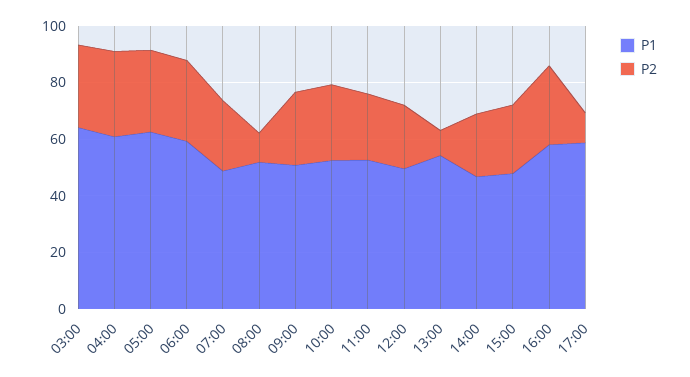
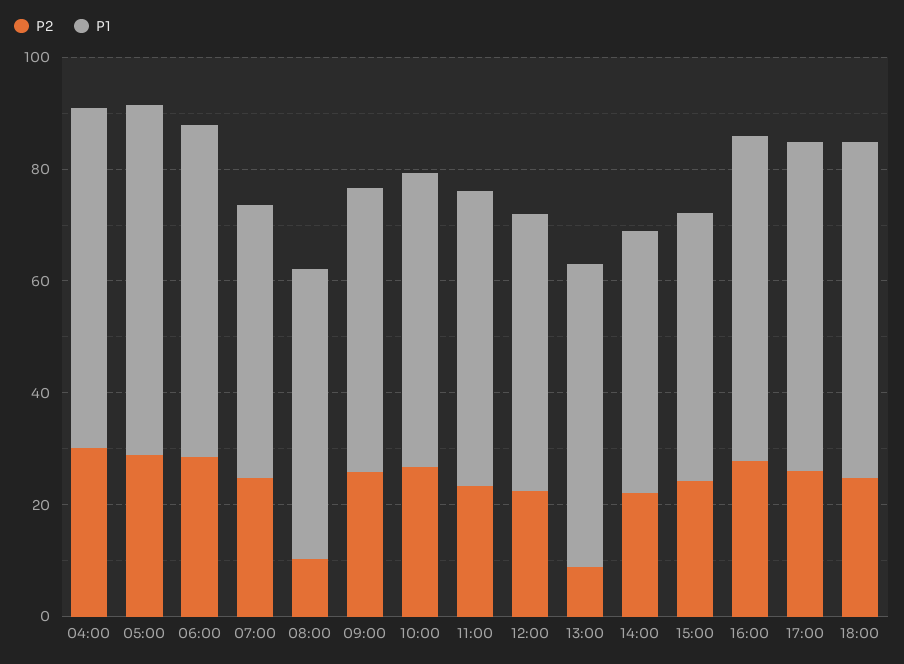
P1, 03:00: 65 -> none
P2, 03:00: 30 -> none
P2, 17:00: 10 -> 25
P2, 18:00: none -> 25
P1, 18:00: none -> 60

